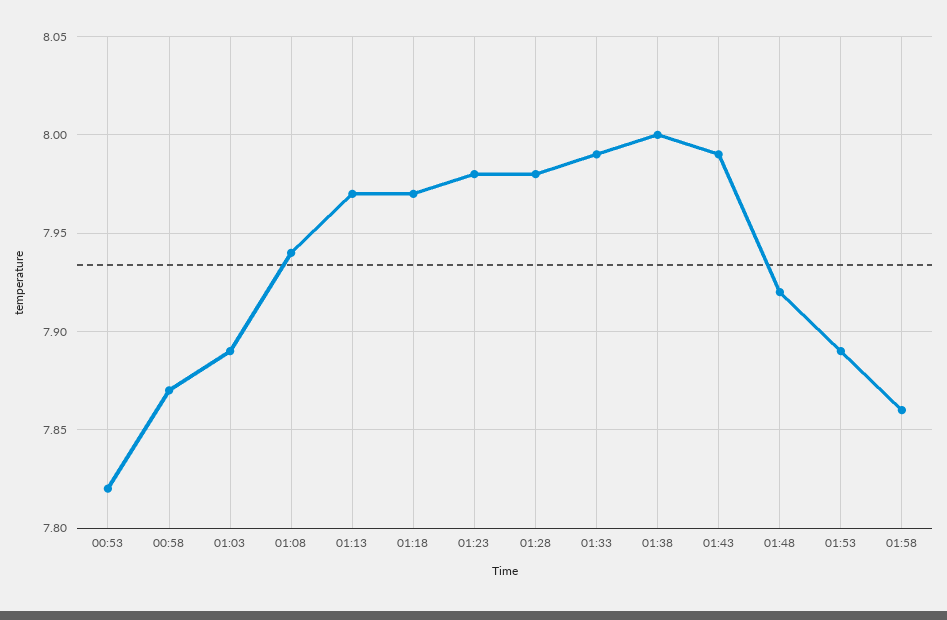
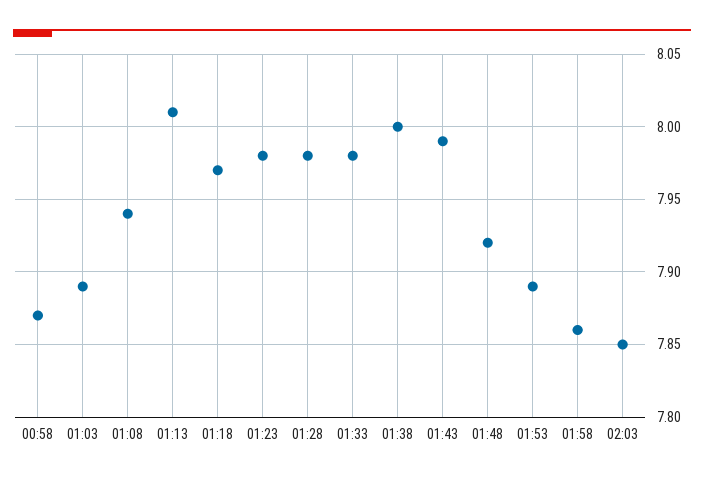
00:53: 7.82 -> none
01:13: 7.97 -> 8.01
01:33: 7.99 -> 7.98
02:03: none -> 7.85

